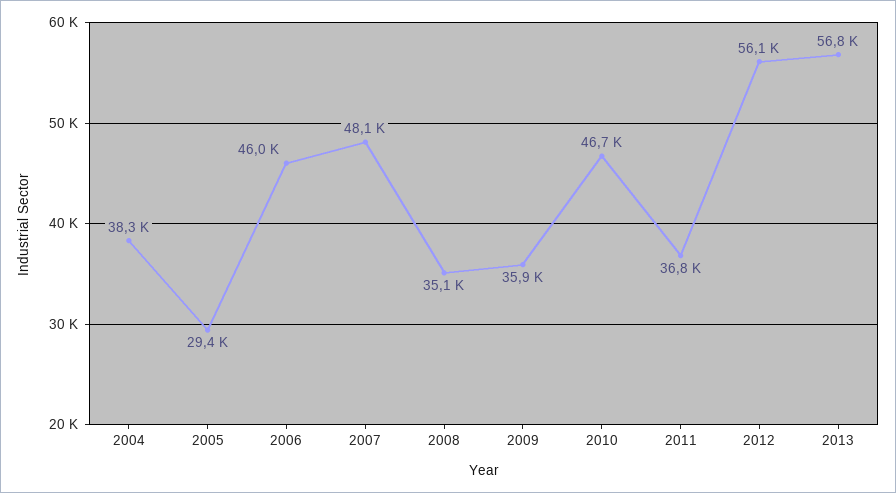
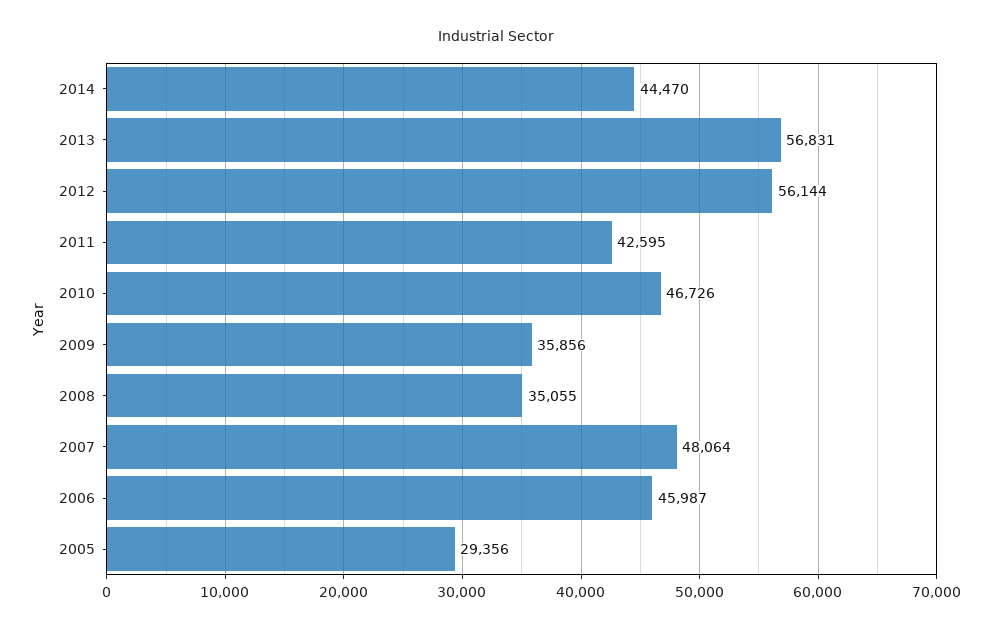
2004: 38300 -> none
2011: 36800 -> 42595
2014: none -> 44470

